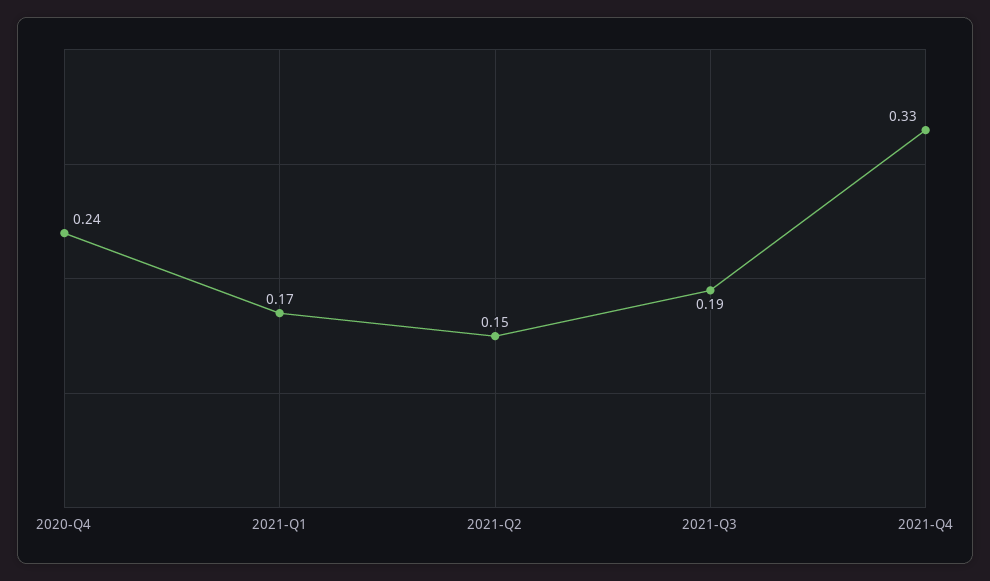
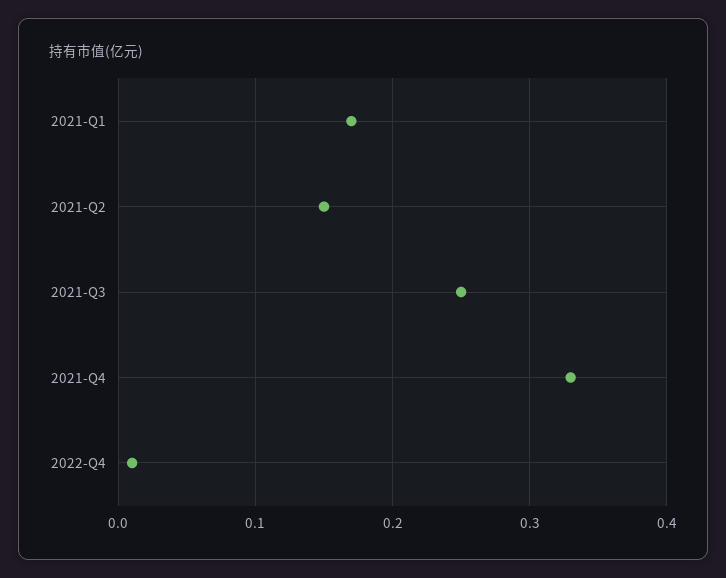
2020-Q4: 0.24 -> none
2021-Q3: 0.19 -> 0.25
2022-Q4: none -> 0.01

